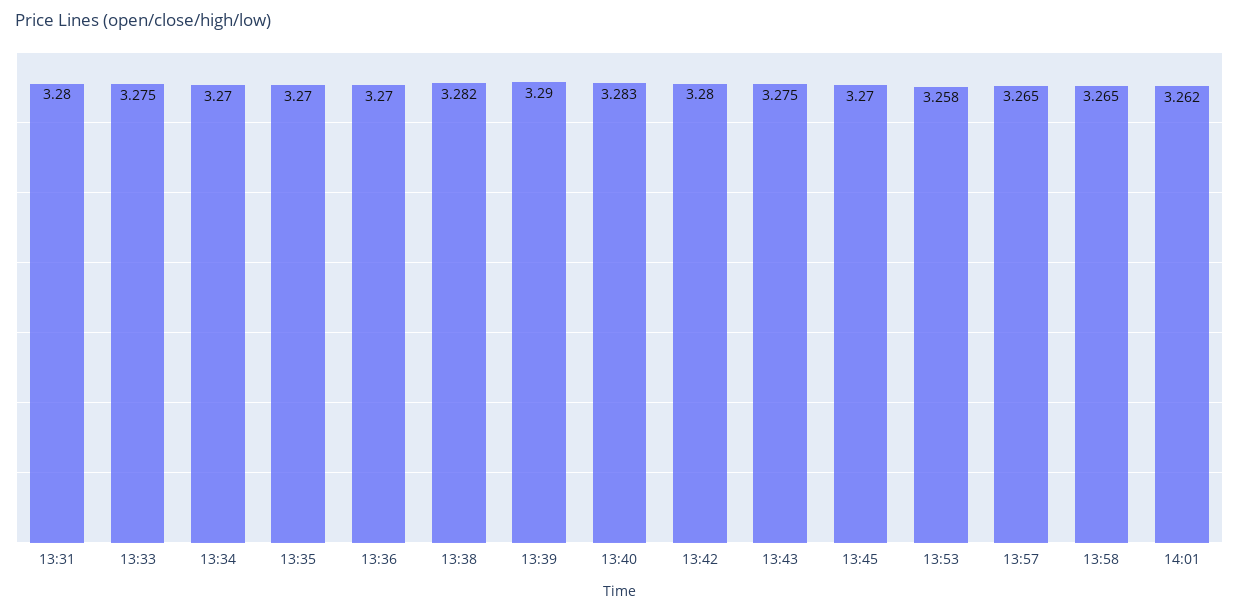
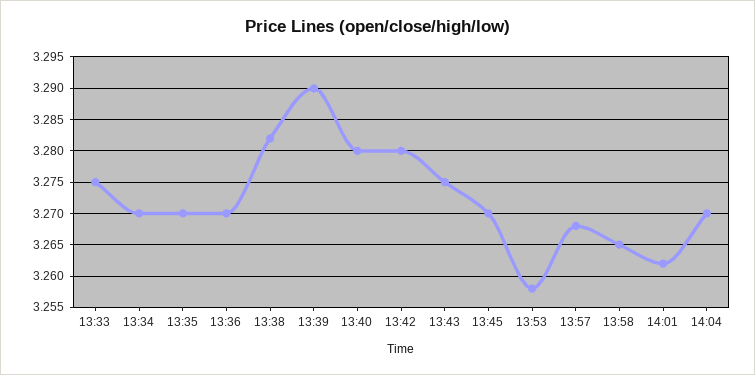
13:31: 3.28 -> none
13:40: 3.283 -> 3.28
13:57: 3.265 -> 3.268
14:04: none -> 3.27

